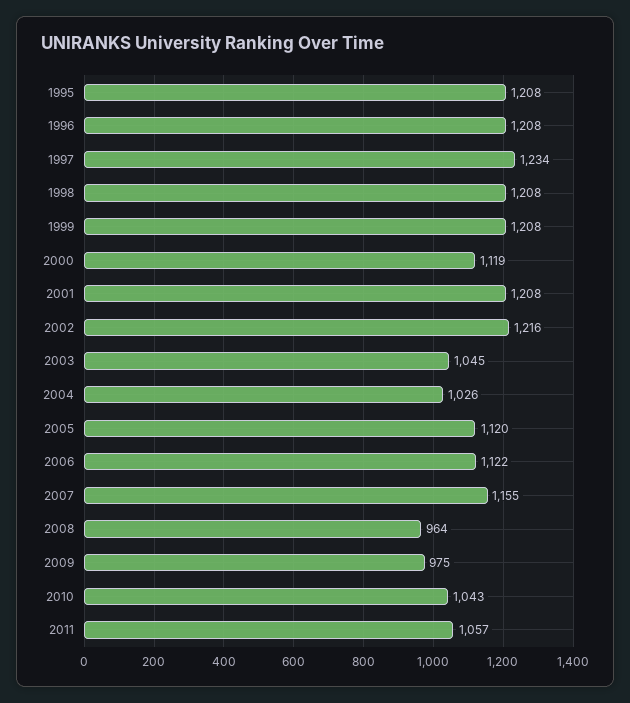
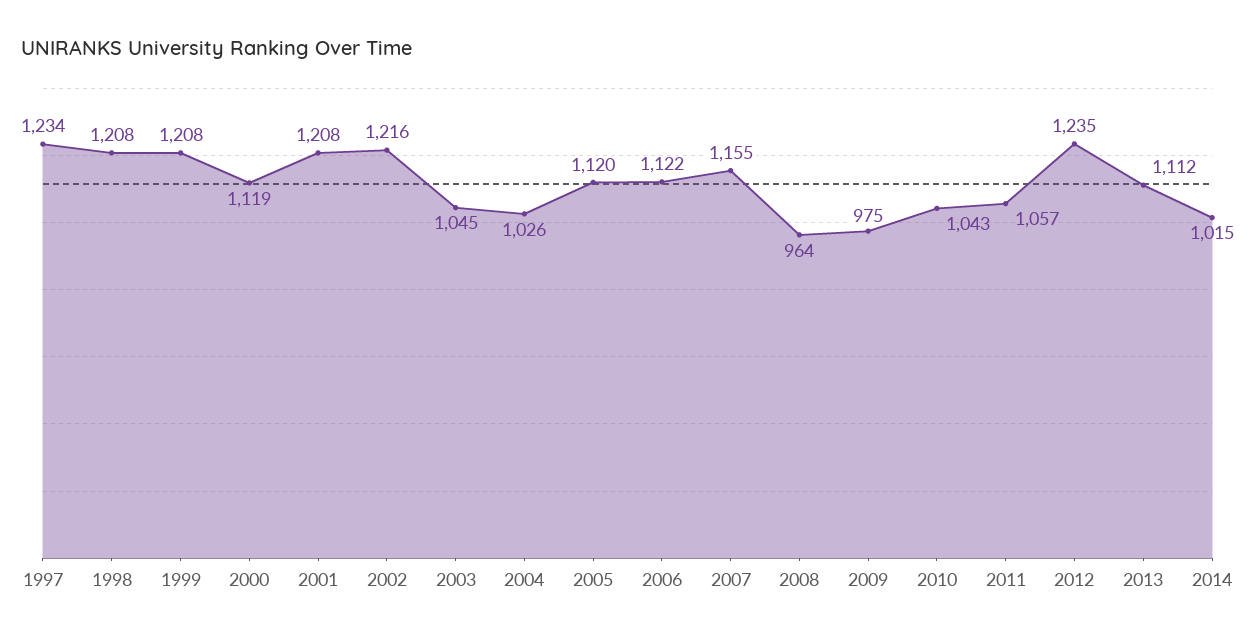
1995: 1208 -> none
1996: 1208 -> none
2012: none -> 1235
2013: none -> 1112
2014: none -> 1015

